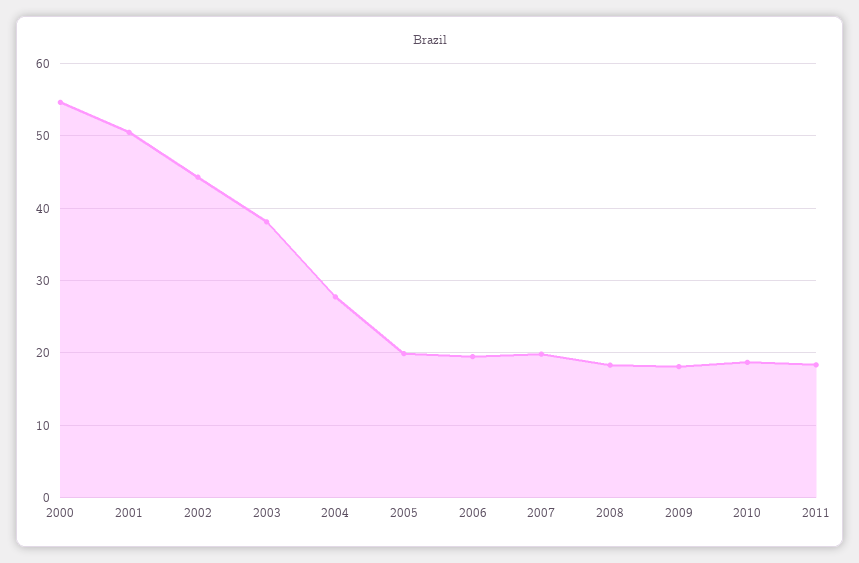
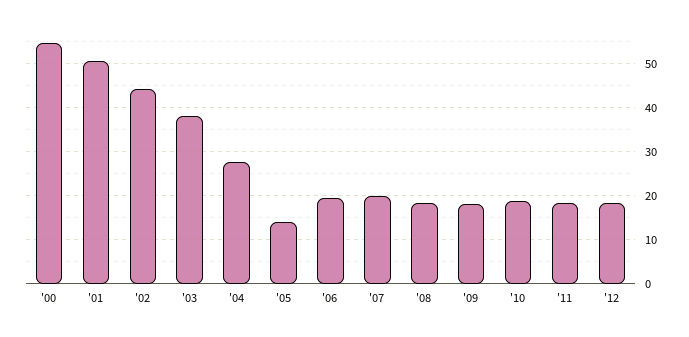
2005: 20 -> 14
'12: none -> 18

